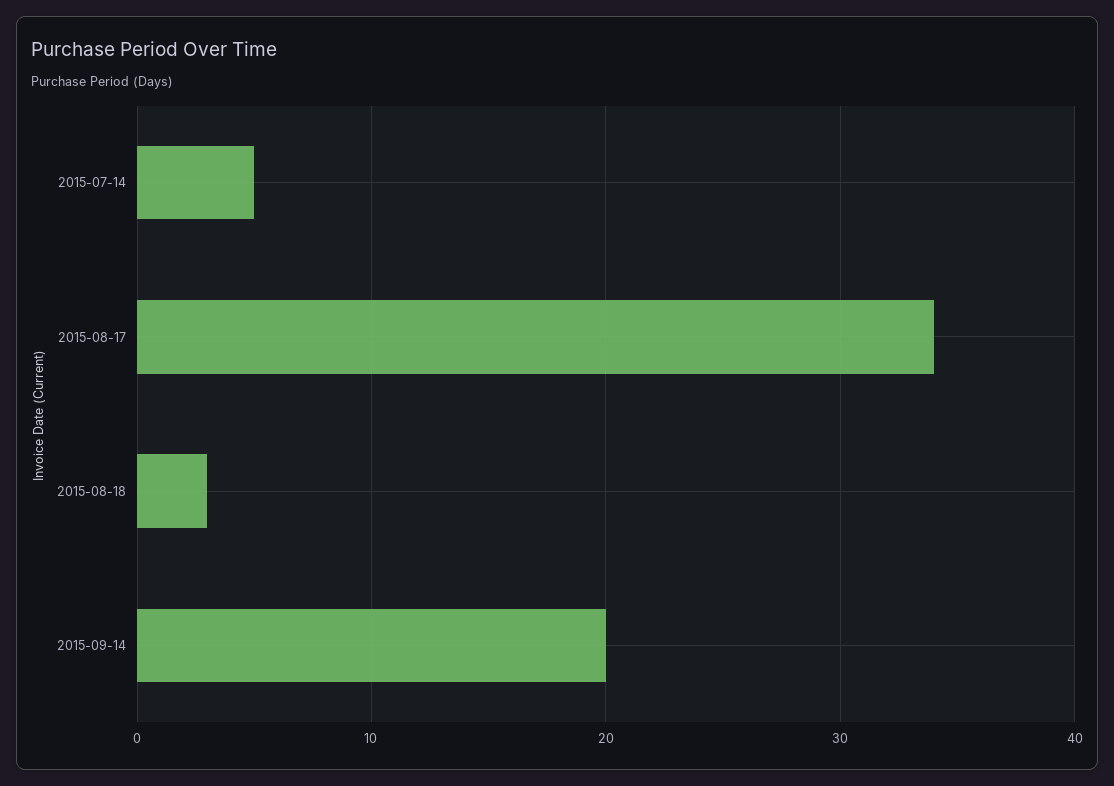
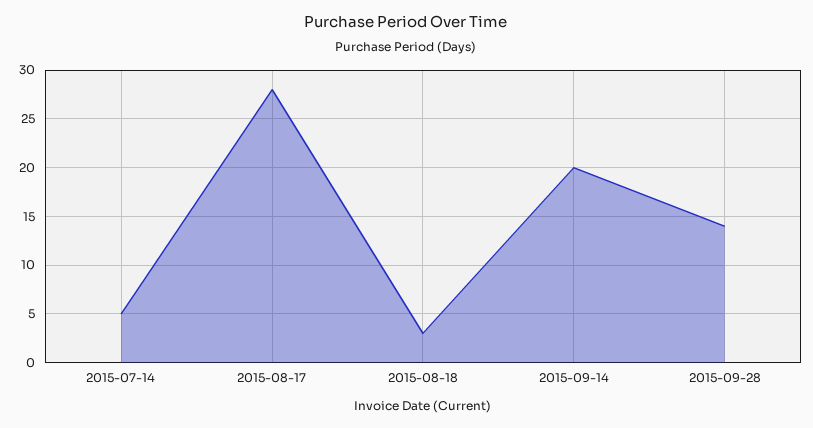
2015-08-17: 34 -> 28
2015-09-28: none -> 14

